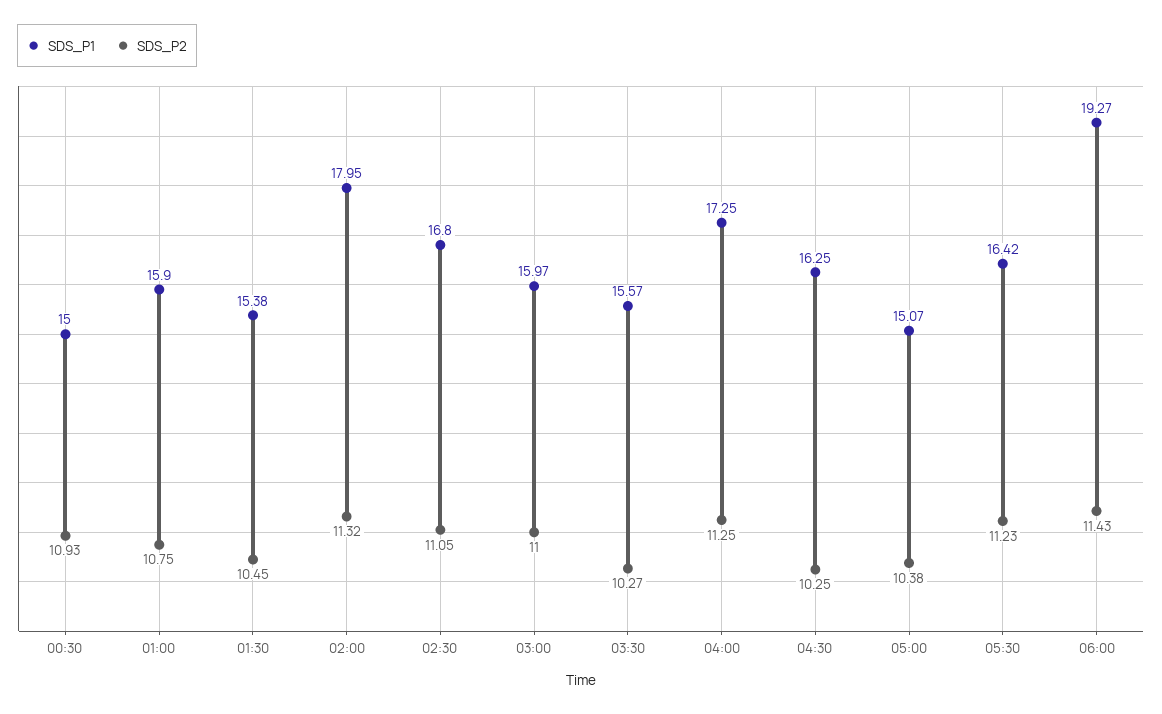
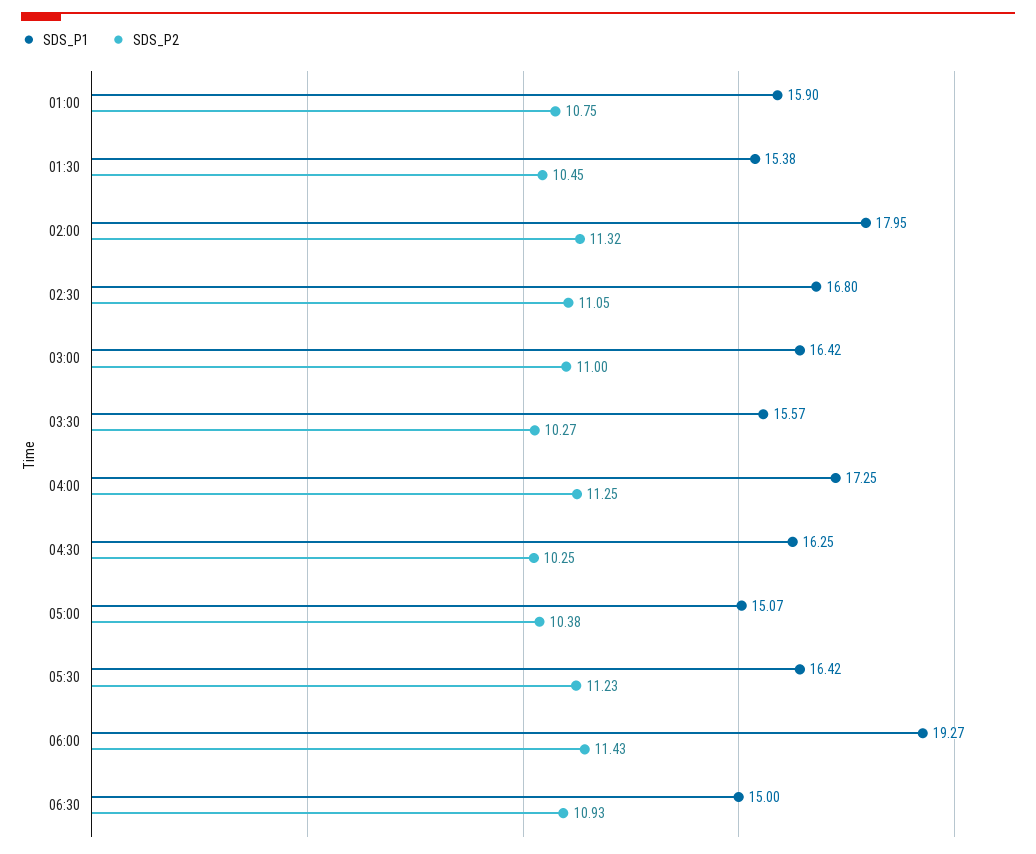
SDS_P1, 00:30: 15 -> none
SDS_P2, 00:30: 10.93 -> none
SDS_P1, 03:00: 15.97 -> 16.42
SDS_P1, 06:30: none -> 15
SDS_P2, 06:30: none -> 10.93

